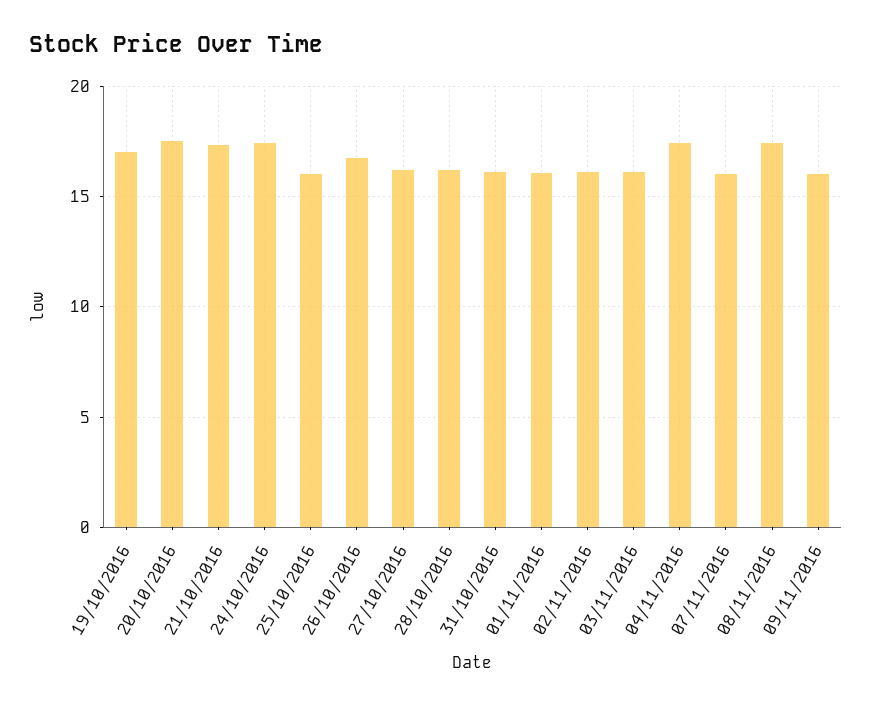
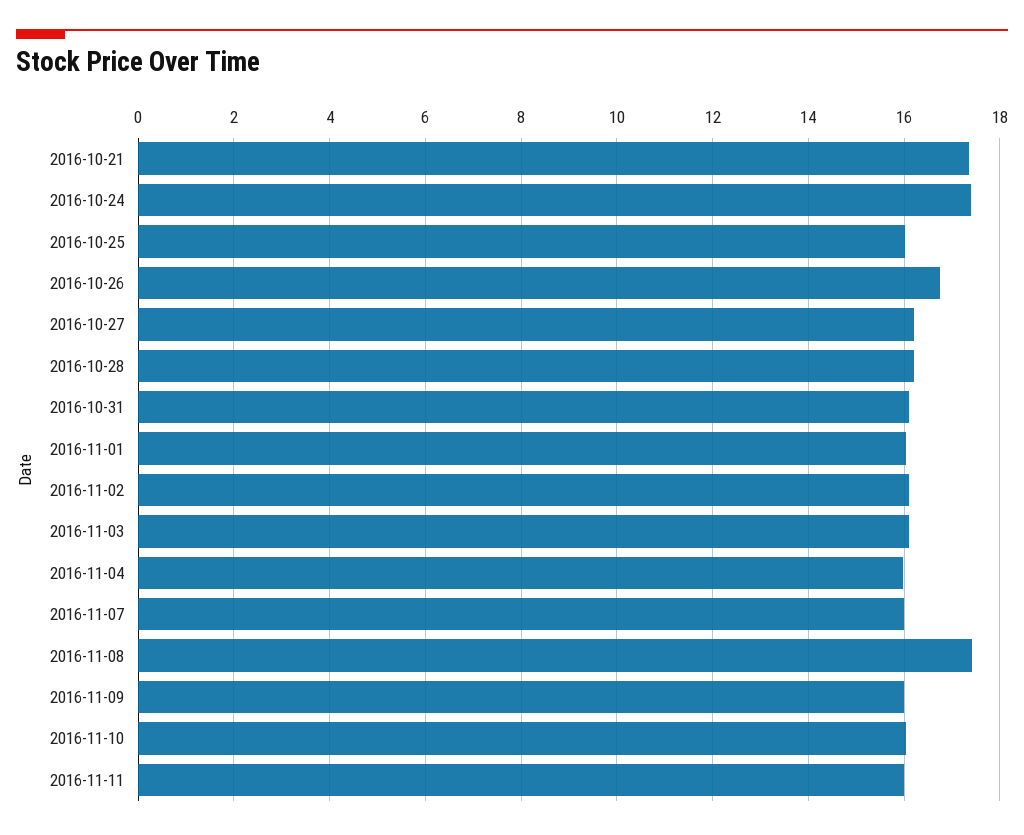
19/10/2016: 17 -> none
20/10/2016: 17.5 -> none
04/11/2016: 17.5 -> 16
2016-11-10: none -> 16
2016-11-11: none -> 16

